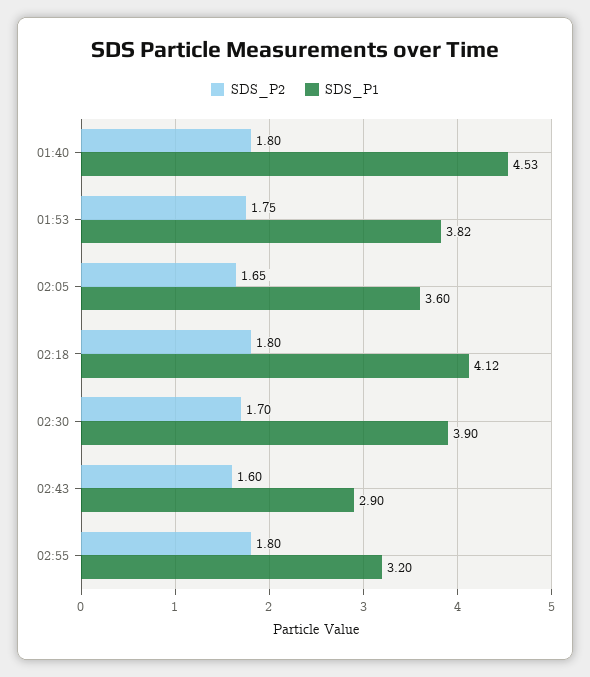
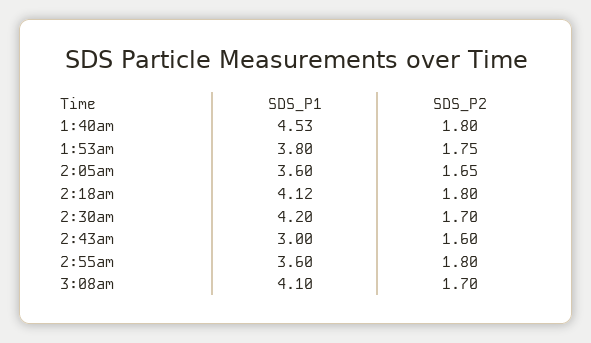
SDS_P1, 01:53: 3.82 -> 3.8
SDS_P1, 02:30: 3.9 -> 4.2
SDS_P1, 02:43: 2.9 -> 3
SDS_P1, 02:55: 3.2 -> 3.6
SDS_P1, 3:08am: none -> 4.1
SDS_P2, 3:08am: none -> 1.7

